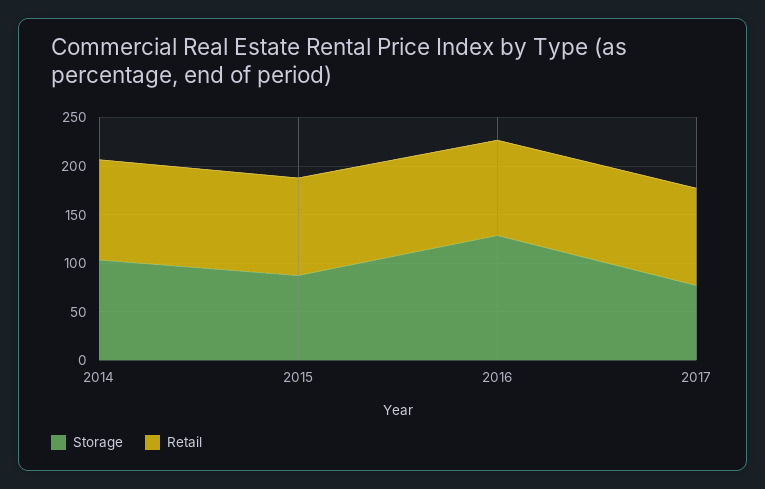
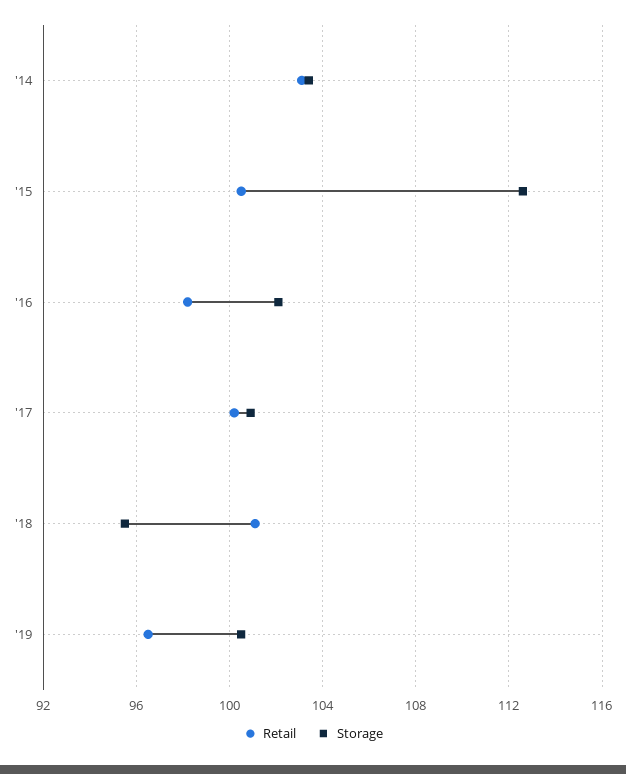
Storage, 2015: 90 -> 112.5
Storage, 2016: 130 -> 102
Storage, 2017: 80 -> 101
Retail, '18: none -> 101
Storage, '18: none -> 95.5
Retail, '19: none -> 96.5
Storage, '19: none -> 100.5

